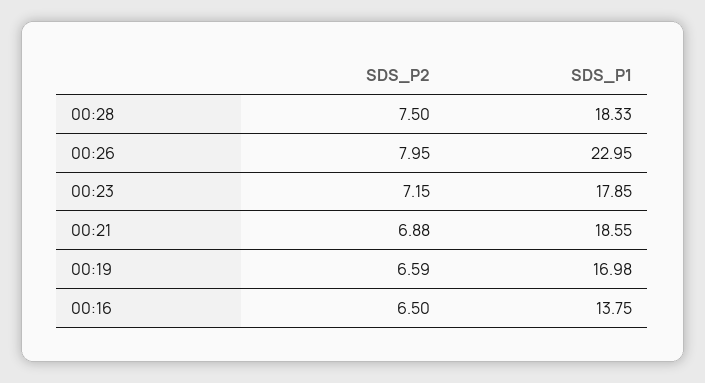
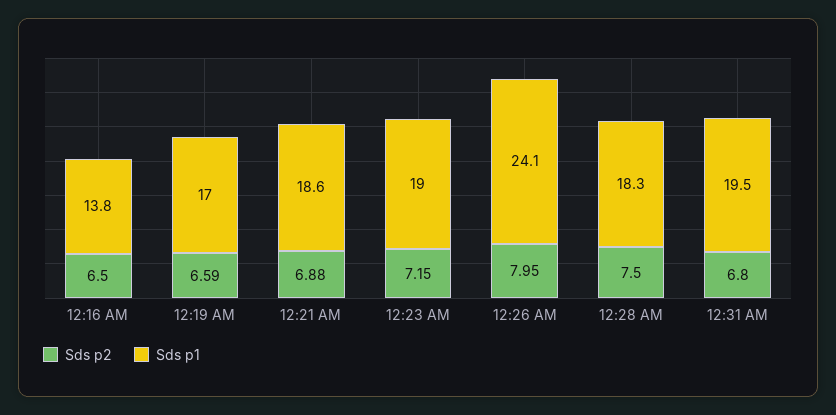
SDS_P1, 00:26: 22.95 -> 24.1
SDS_P1, 00:23: 17.85 -> 19
SDS_P2, 12:31 AM: none -> 6.8
SDS_P1, 12:31 AM: none -> 19.5

